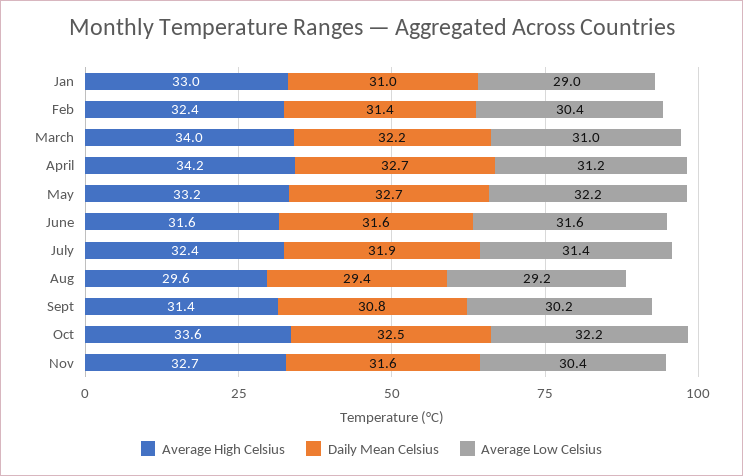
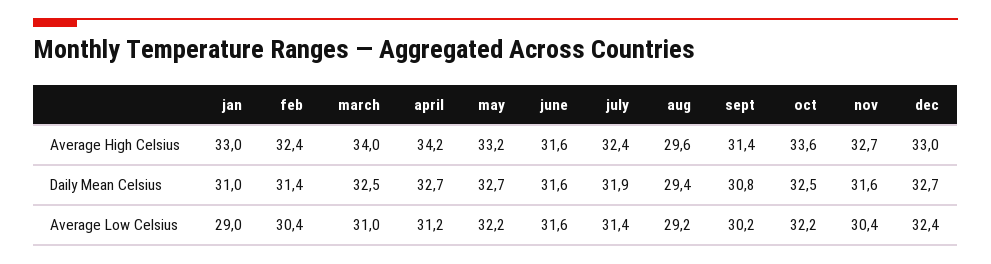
Daily Mean Celsius, March: 32.2 -> 32.5
Average High Celsius, dec: none -> 33
Daily Mean Celsius, dec: none -> 32.7
Average Low Celsius, dec: none -> 32.4

